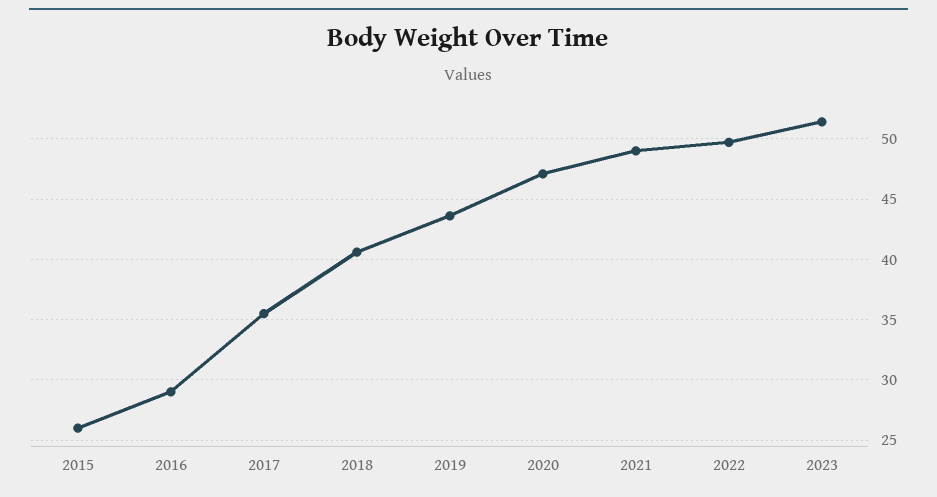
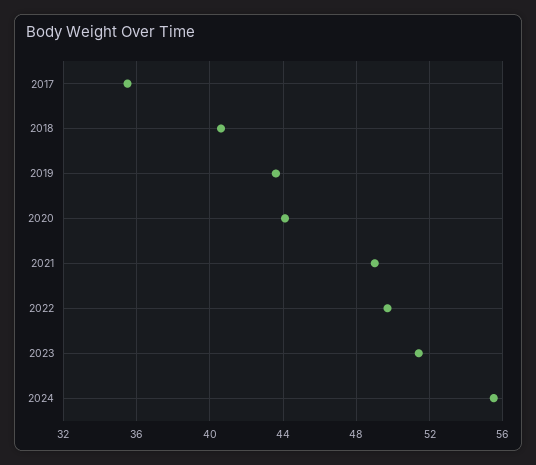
2015: 26 -> none
2016: 29 -> none
2020: 47 -> 44
2024: none -> 55.5

